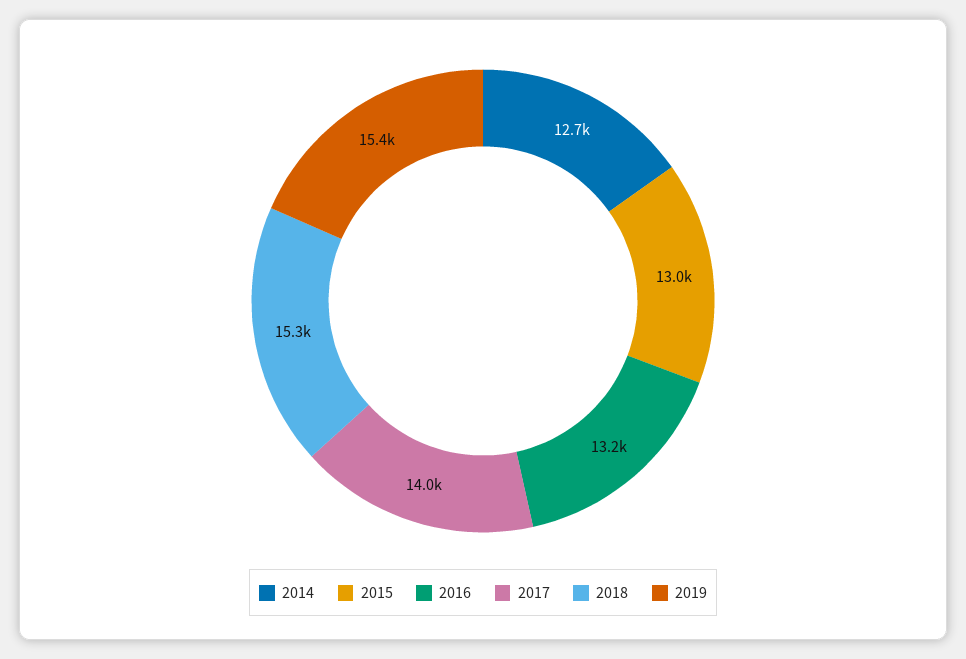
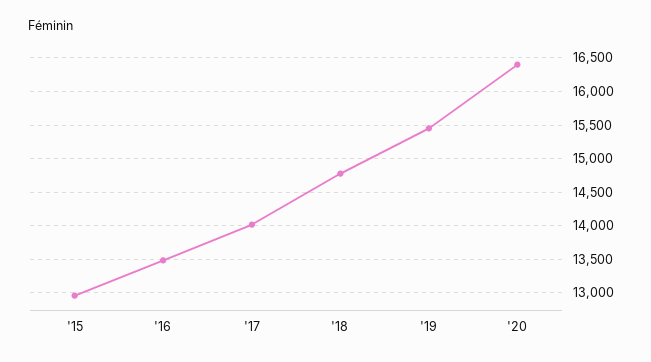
2014: 12700 -> none
2016: 13200 -> 13500
2018: 15300 -> 14800
'20: none -> 16400

